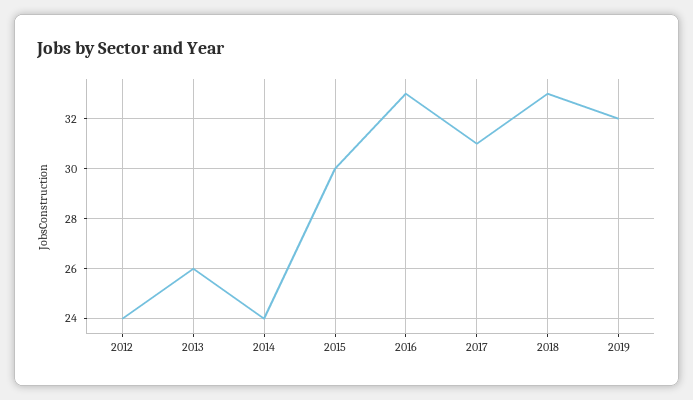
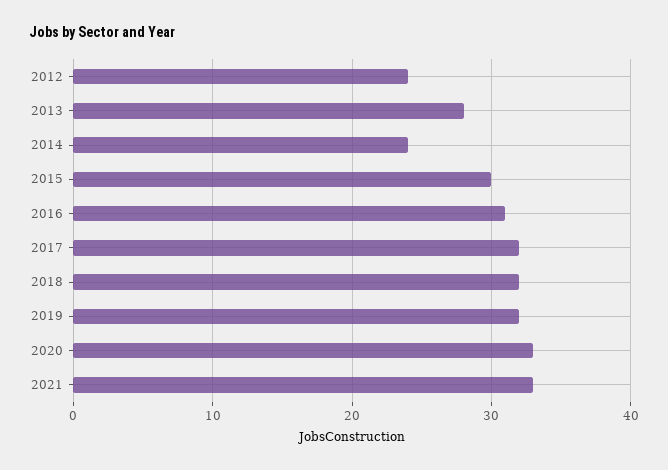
2013: 26 -> 28
2016: 33 -> 31
2017: 31 -> 32
2018: 33 -> 32
2020: none -> 33
2021: none -> 33

